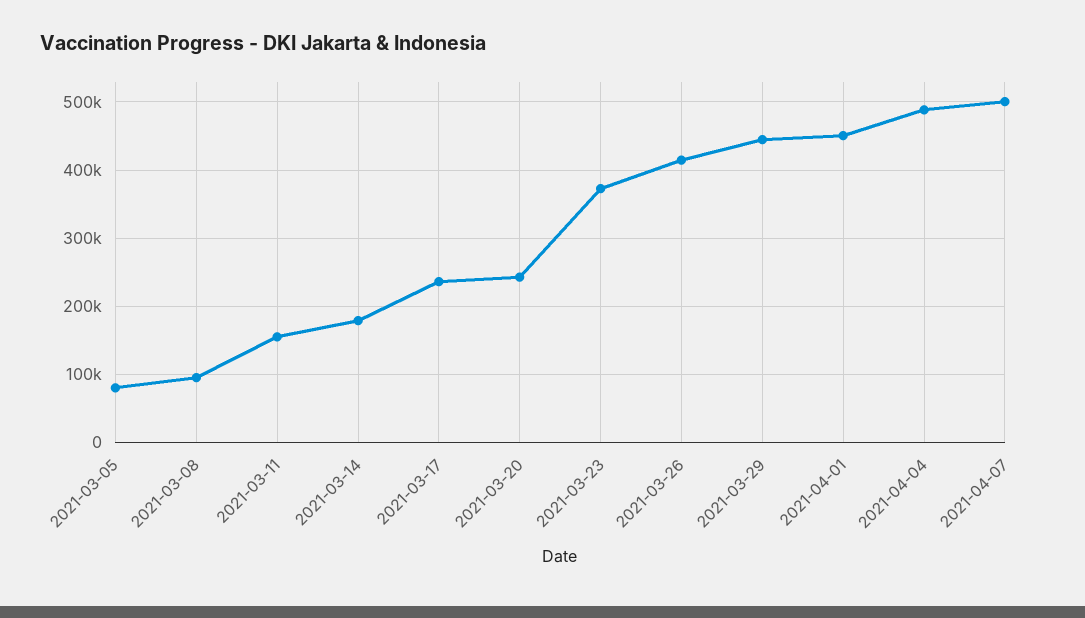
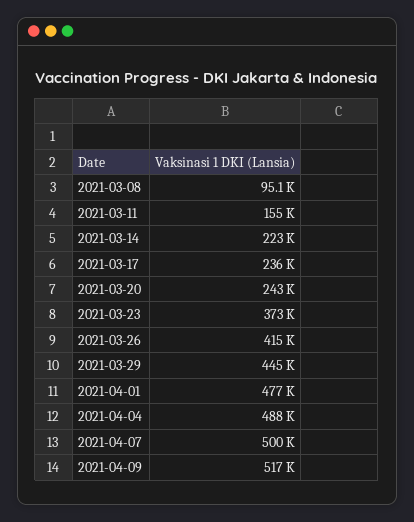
2021-03-05: 80000 -> none
2021-03-14: 180000 -> 223000
2021-04-01: 450000 -> 477000
2021-04-09: none -> 517000

